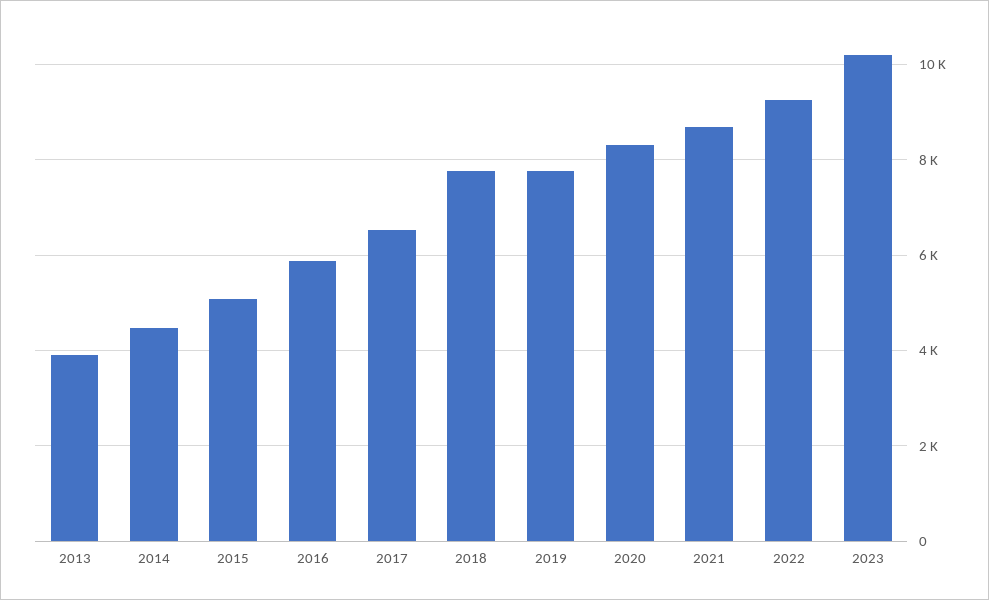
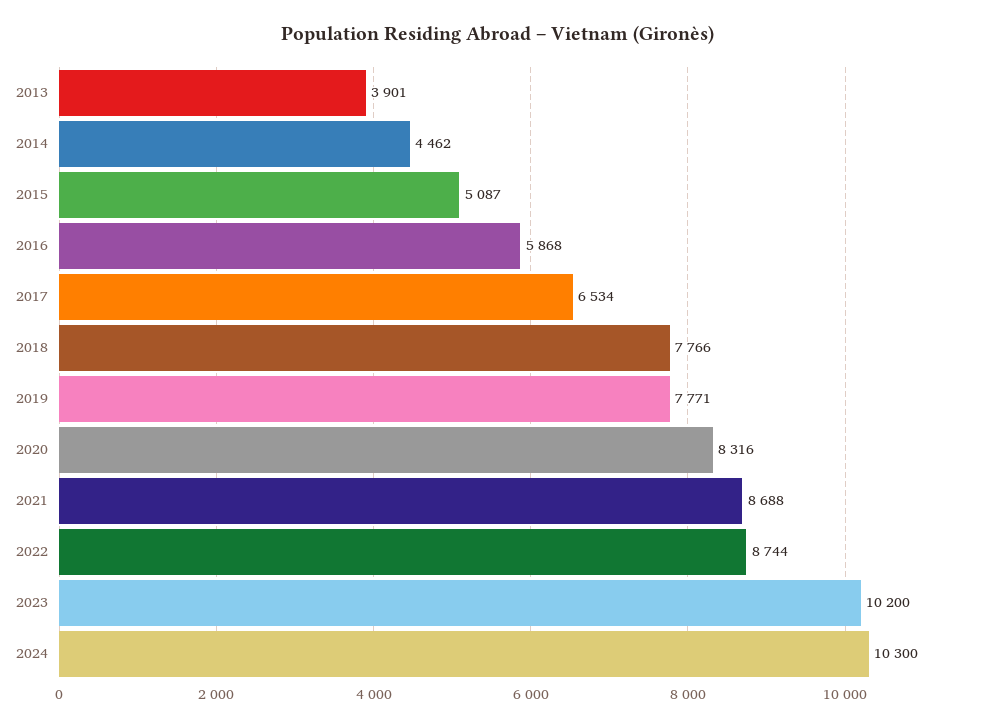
2022: 9200 -> 8744
2024: none -> 10300

